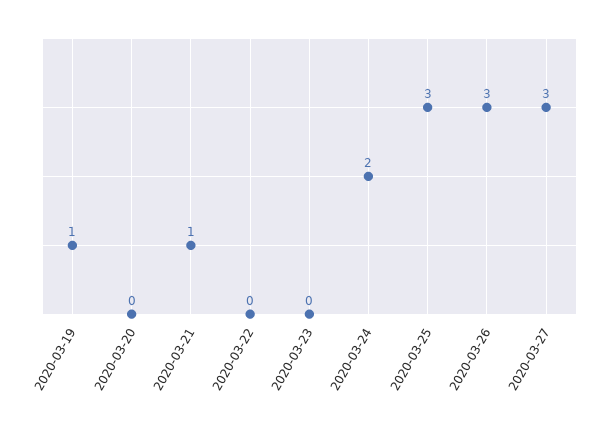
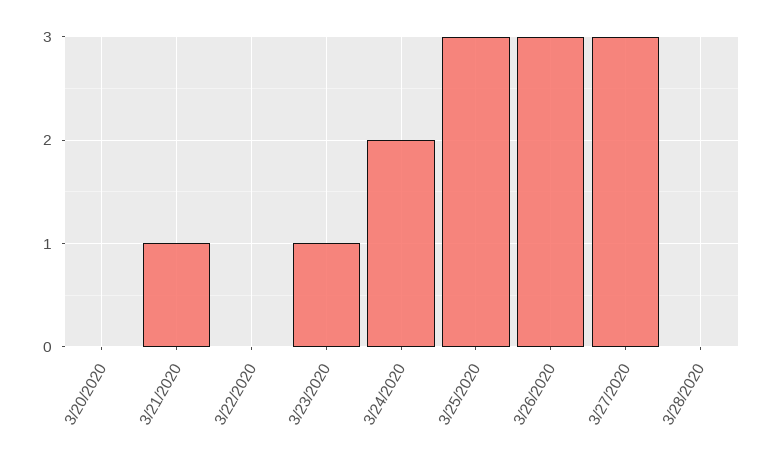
2020-03-19: 1 -> none
2020-03-23: 0 -> 1
3/28/2020: none -> 0

